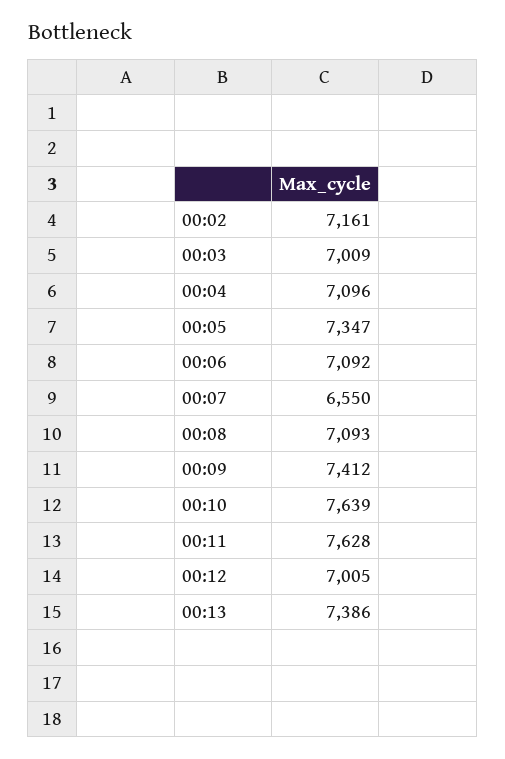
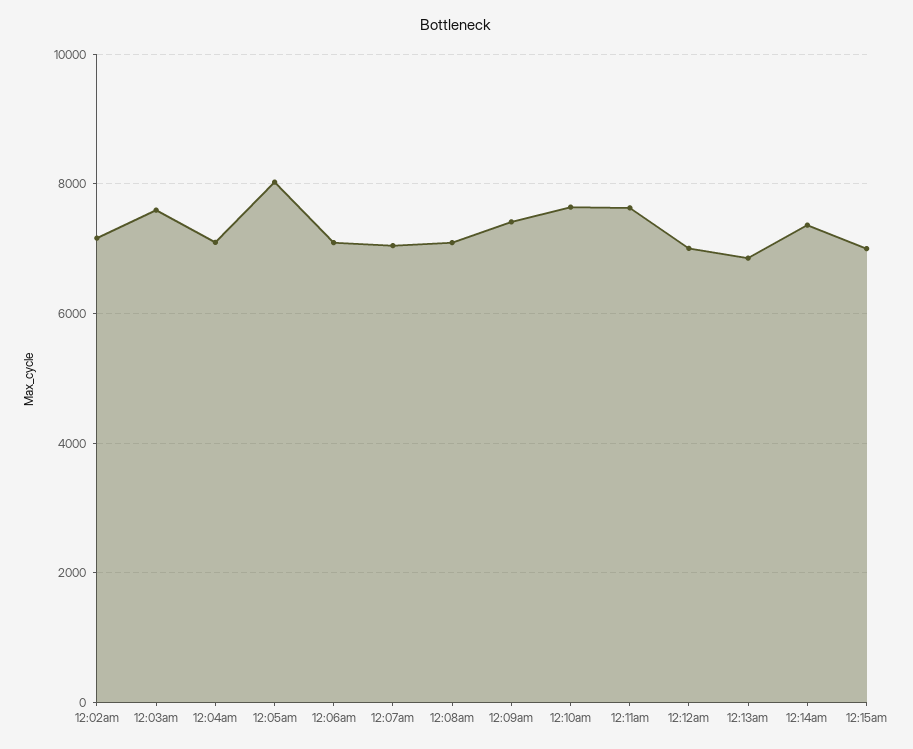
00:03: 7009 -> 7600
00:05: 7347 -> 8000
00:07: 6550 -> 7000
00:13: 7386 -> 6800
12:14am: none -> 7400
12:15am: none -> 7000

